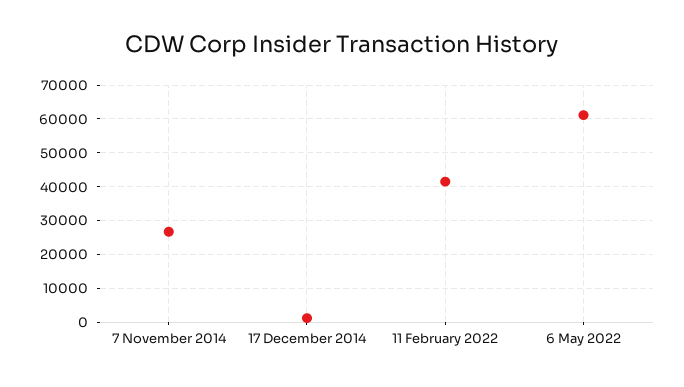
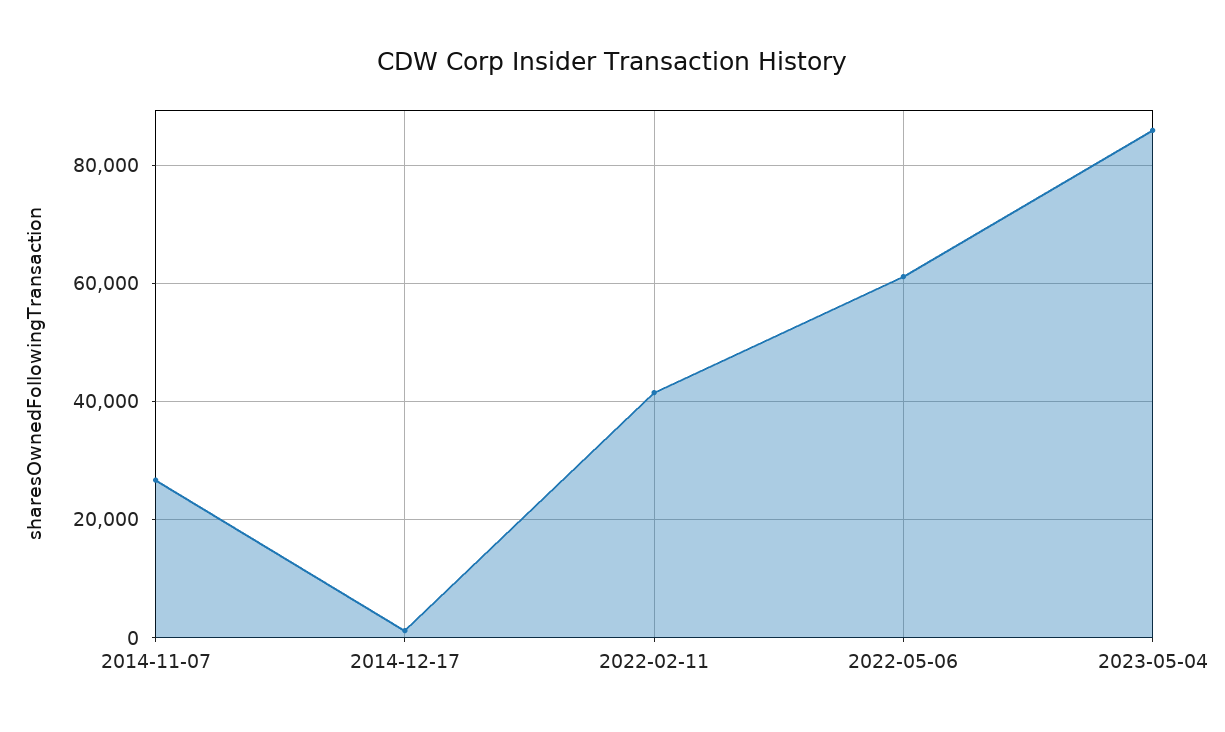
2023-05-04: none -> 86000

